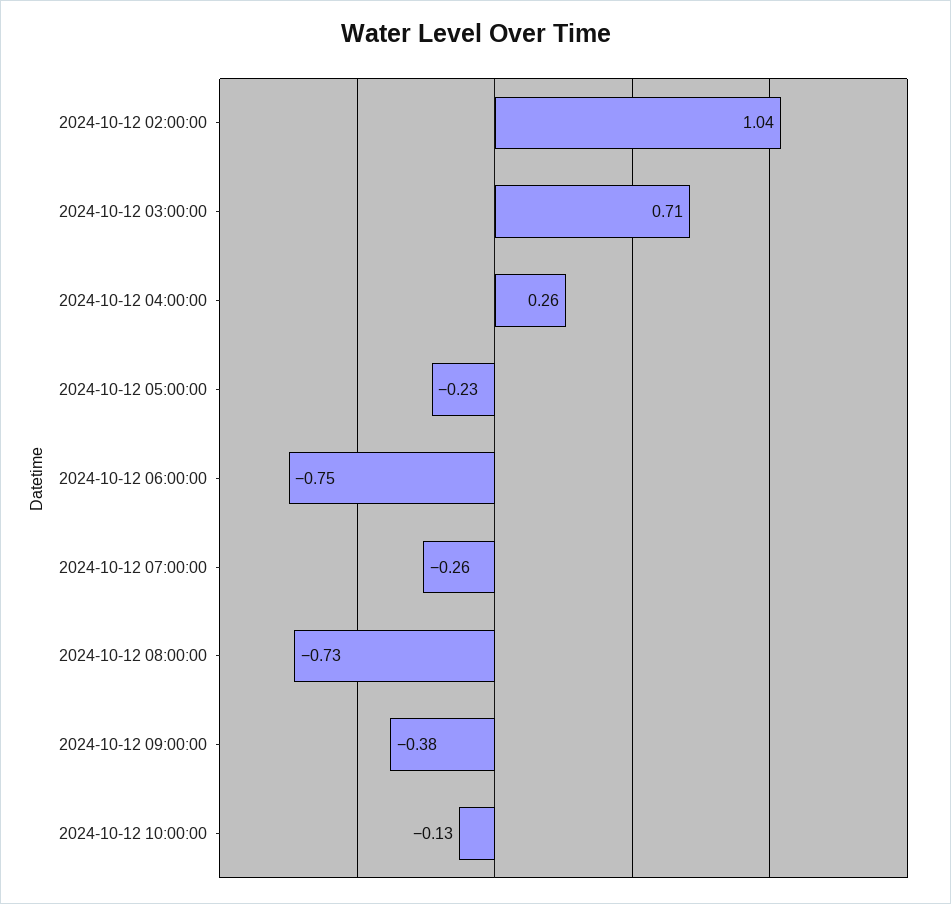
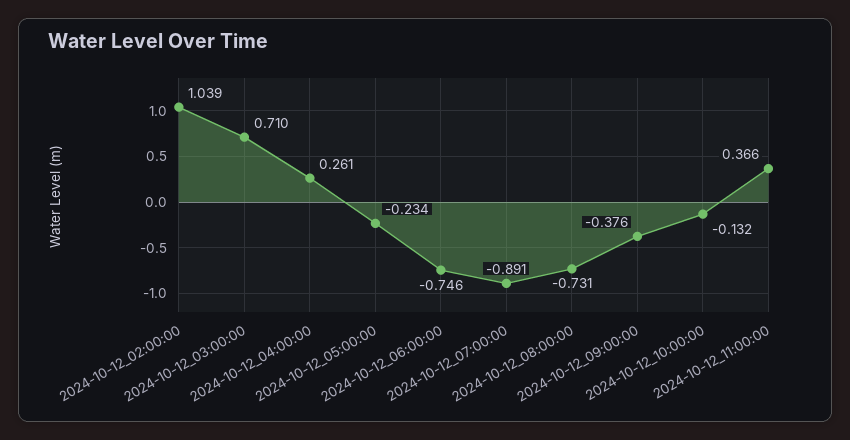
2024-10-12 07:00:00: -0.26 -> -0.891
2024-10-12_11:00:00: none -> 0.366

